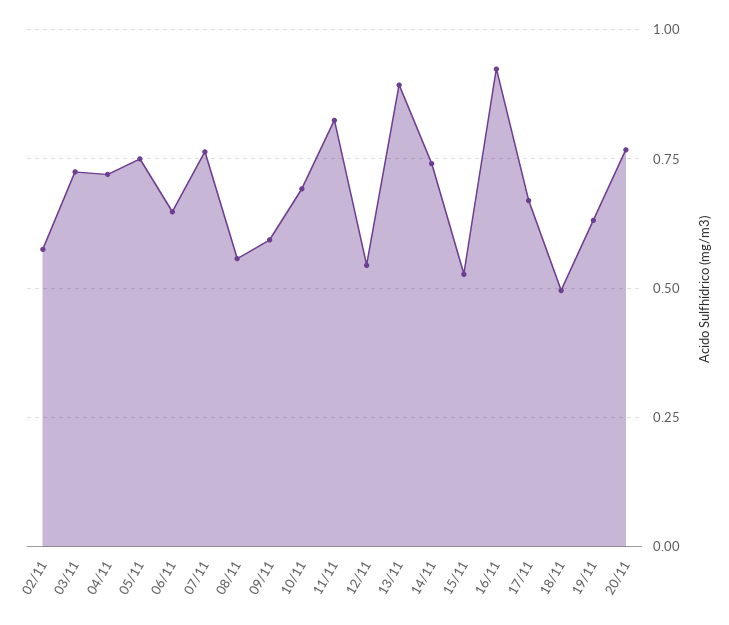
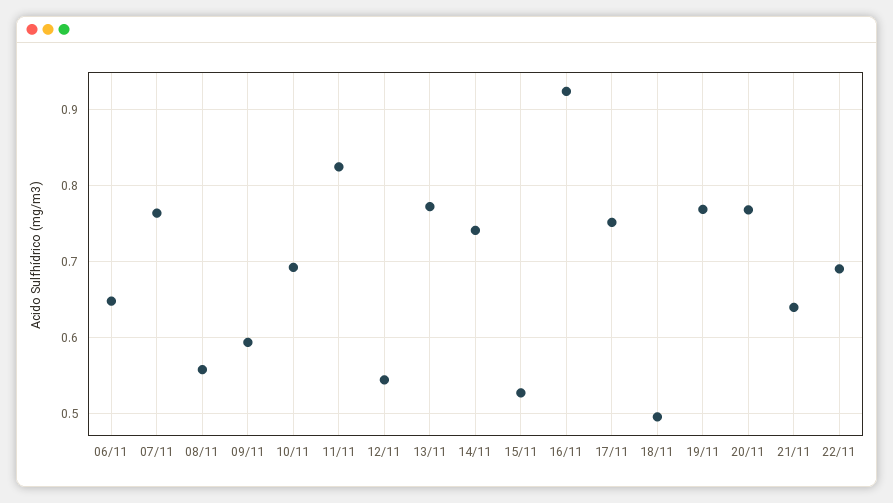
02/11: 0.575 -> none
03/11: 0.725 -> none
04/11: 0.725 -> none
05/11: 0.75 -> none
13/11: 0.9 -> 0.77
17/11: 0.675 -> 0.75
19/11: 0.625 -> 0.77
21/11: none -> 0.64
22/11: none -> 0.69

